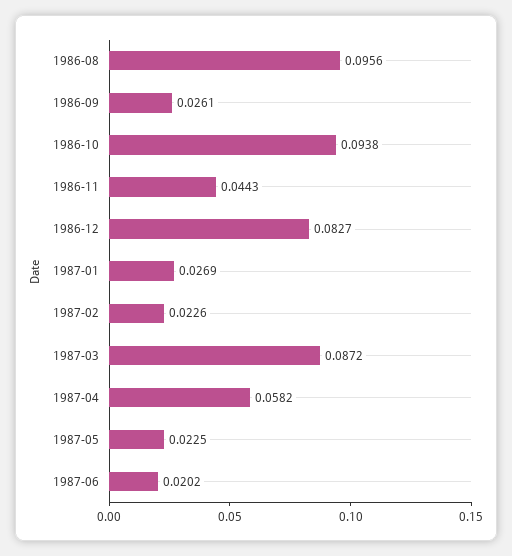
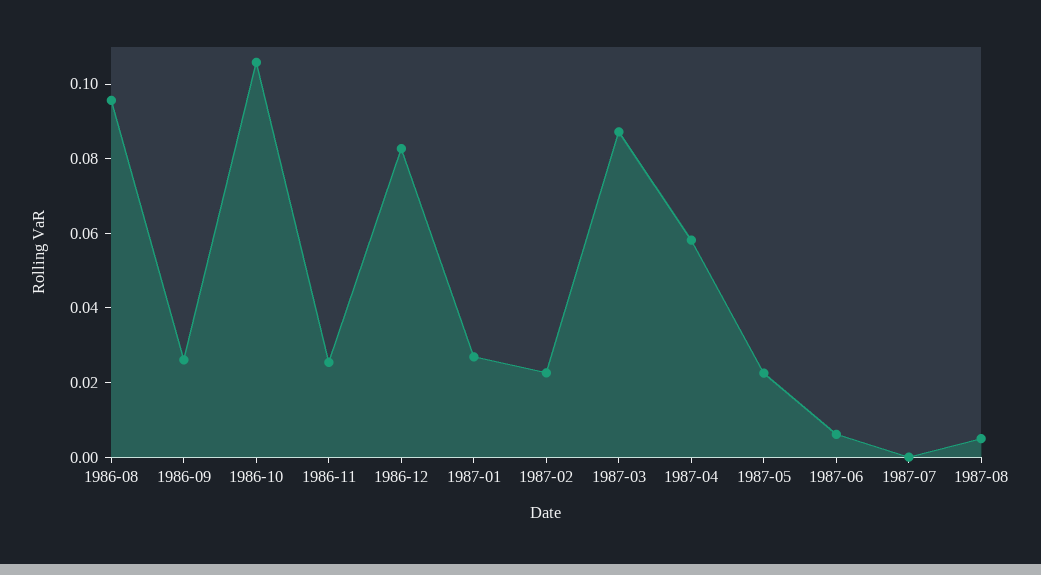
1986-10: 0.0938 -> 0.105
1986-11: 0.0443 -> 0.025
1987-06: 0.0202 -> 0.005
1987-07: none -> 0
1987-08: none -> 0.005

